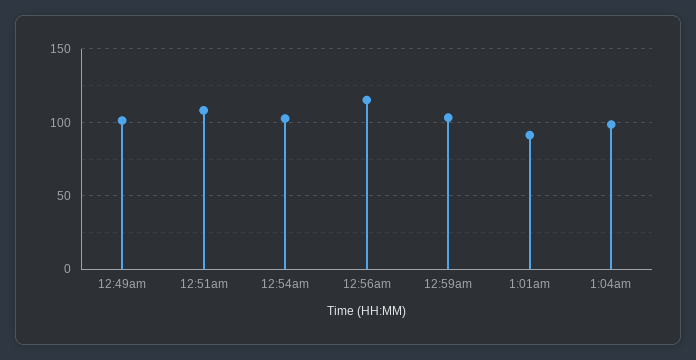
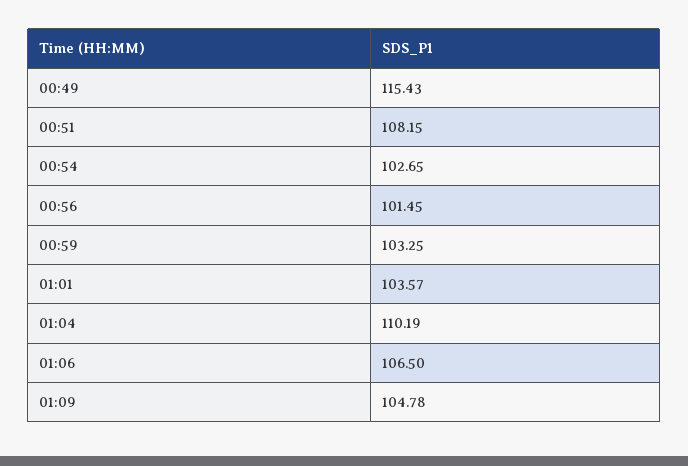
12:49am: 100 -> 115.43
12:56am: 115 -> 101.45
1:01am: 90 -> 103.57
1:04am: 100 -> 110.19
01:06: none -> 106.5
01:09: none -> 104.78

